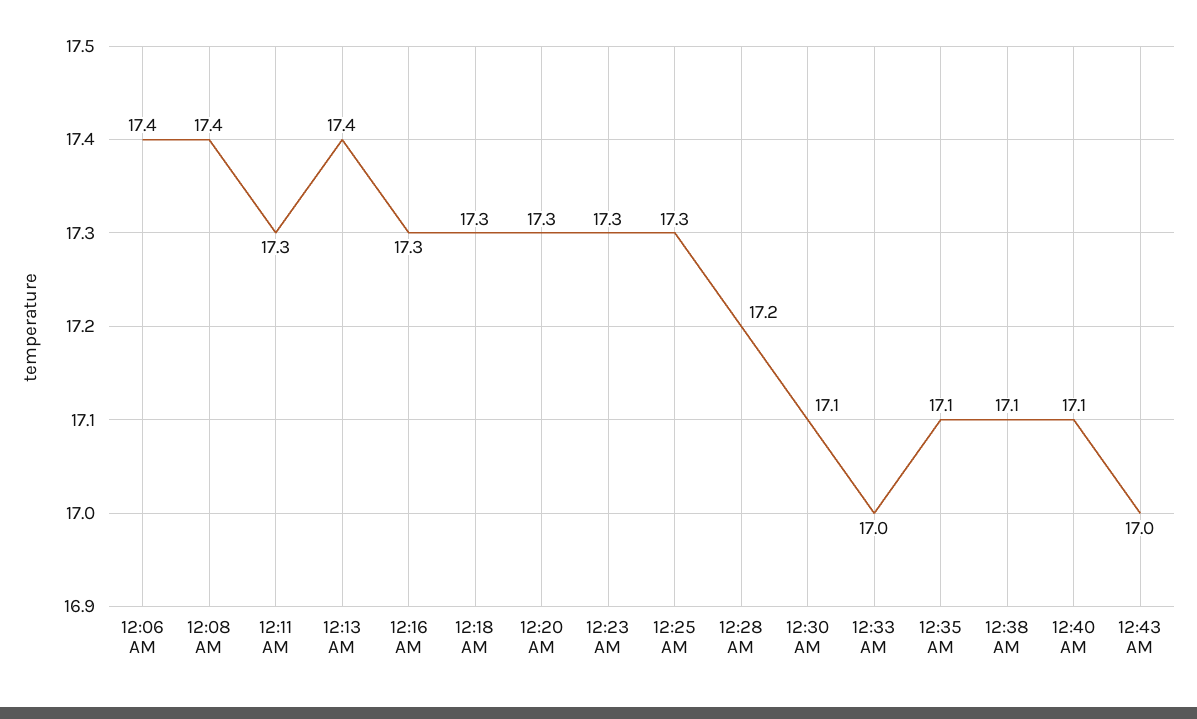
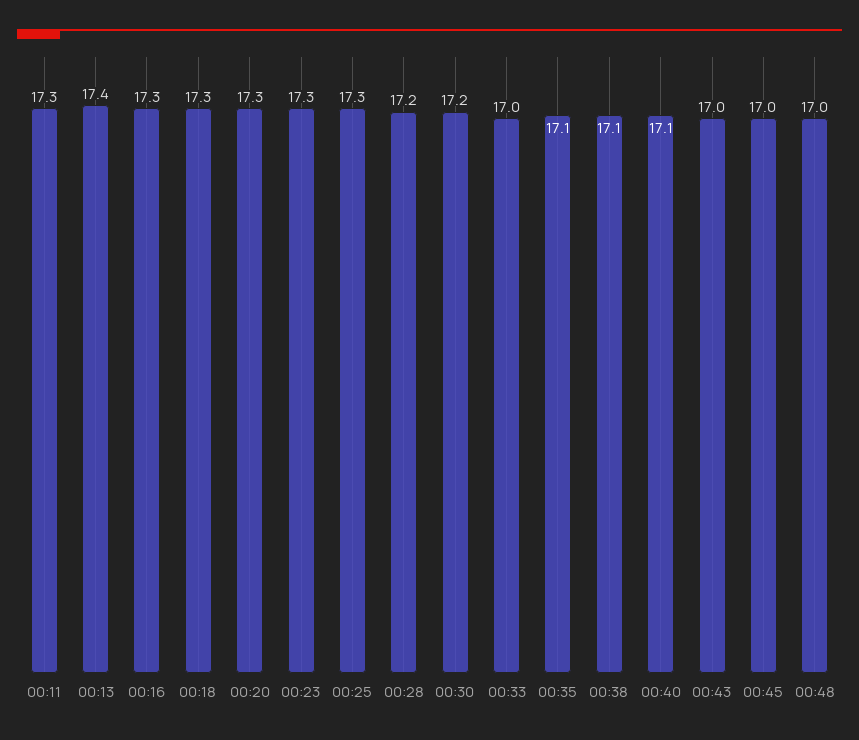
12:06 AM: 17.4 -> none
12:08 AM: 17.4 -> none
12:30 AM: 17.1 -> 17.2
00:45: none -> 17
00:48: none -> 17

